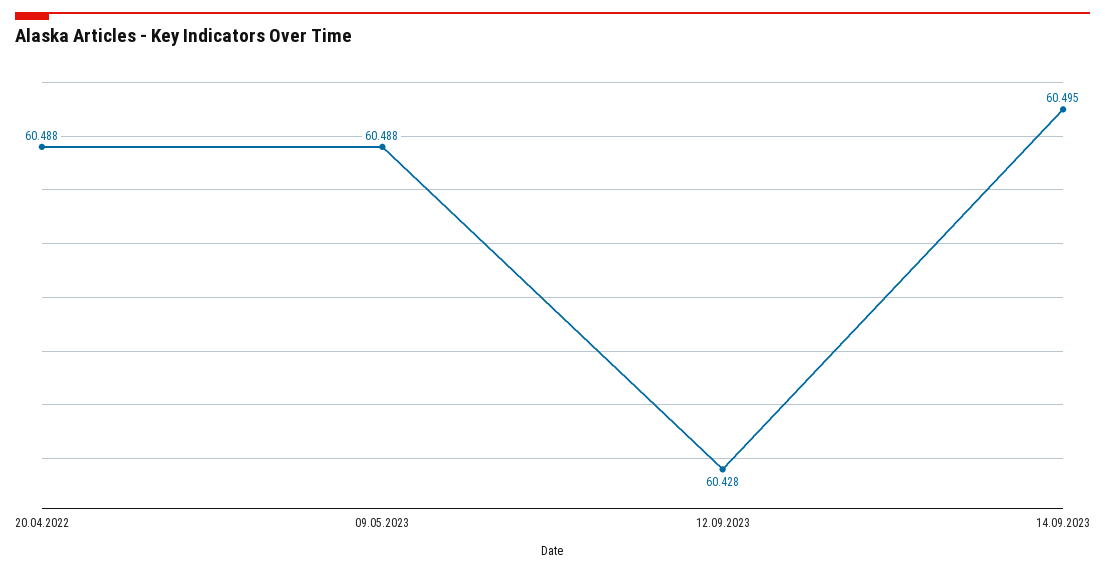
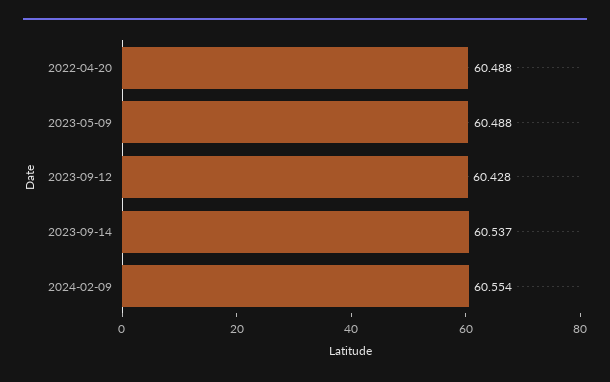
14.09.2023: 60.495 -> 60.537
2024-02-09: none -> 60.554

